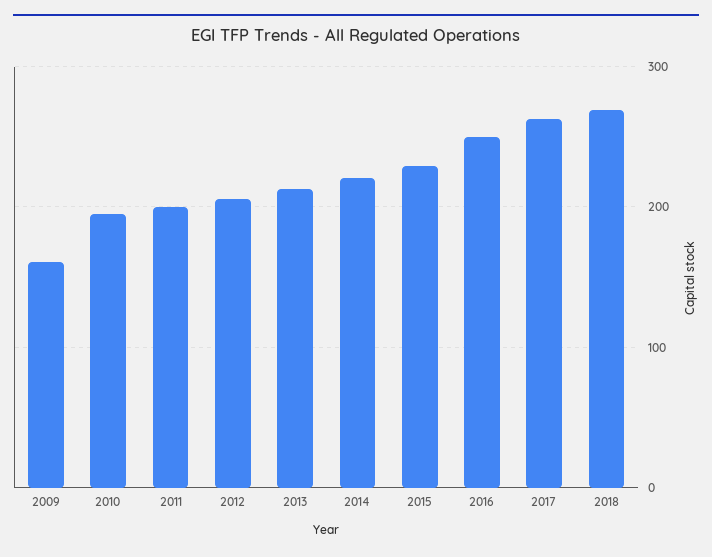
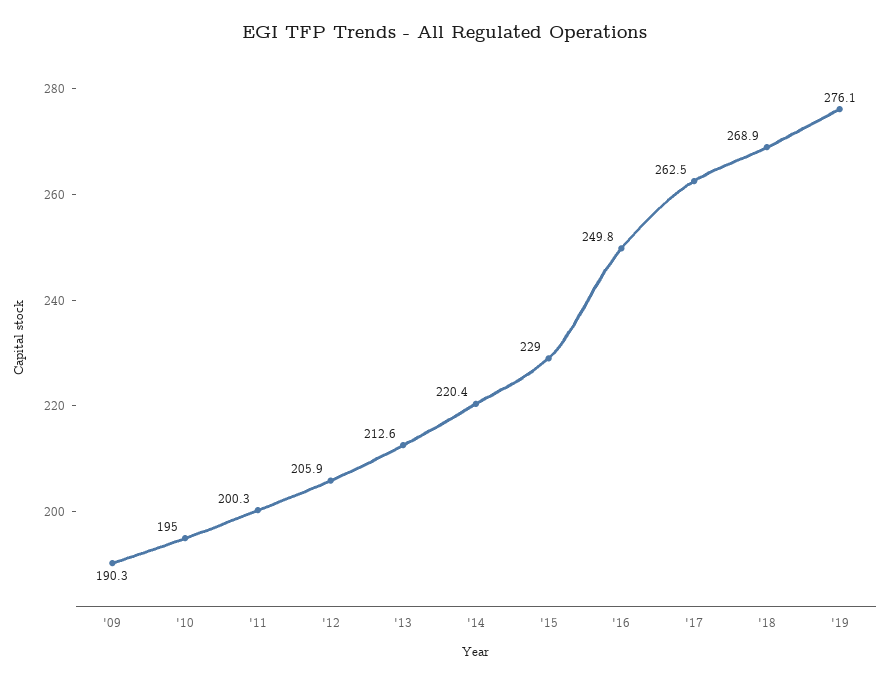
2009: 160 -> 190.3
'19: none -> 276.1

